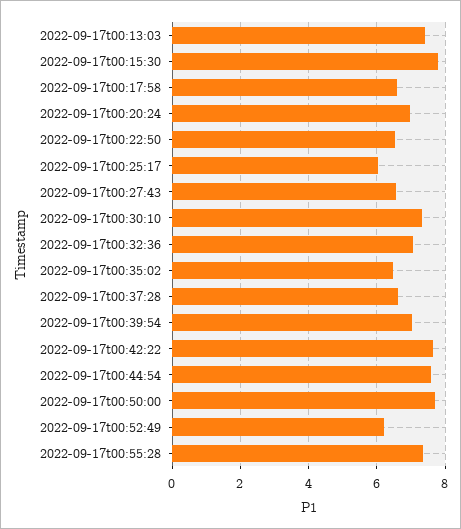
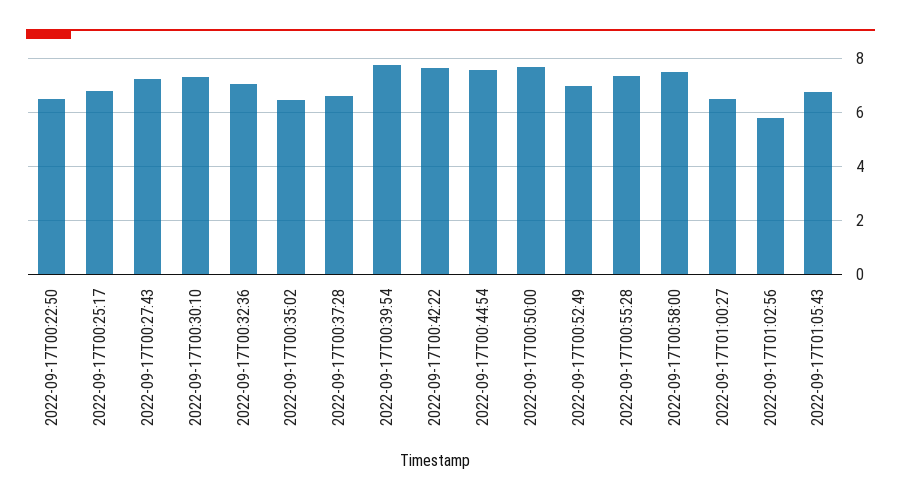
2022-09-17t00:13:03: 7.4 -> none
2022-09-17t00:15:30: 7.8 -> none
2022-09-17t00:17:58: 6.6 -> none
2022-09-17t00:20:24: 7 -> none
2022-09-17t00:25:17: 6 -> 6.75
2022-09-17t00:27:43: 6.6 -> 7.25
2022-09-17t00:39:54: 7 -> 7.75
2022-09-17t00:52:49: 6.2 -> 7
2022-09-17T00:58:00: none -> 7.5
2022-09-17T01:00:27: none -> 6.5
2022-09-17T01:02:56: none -> 5.75
2022-09-17T01:05:43: none -> 6.75

